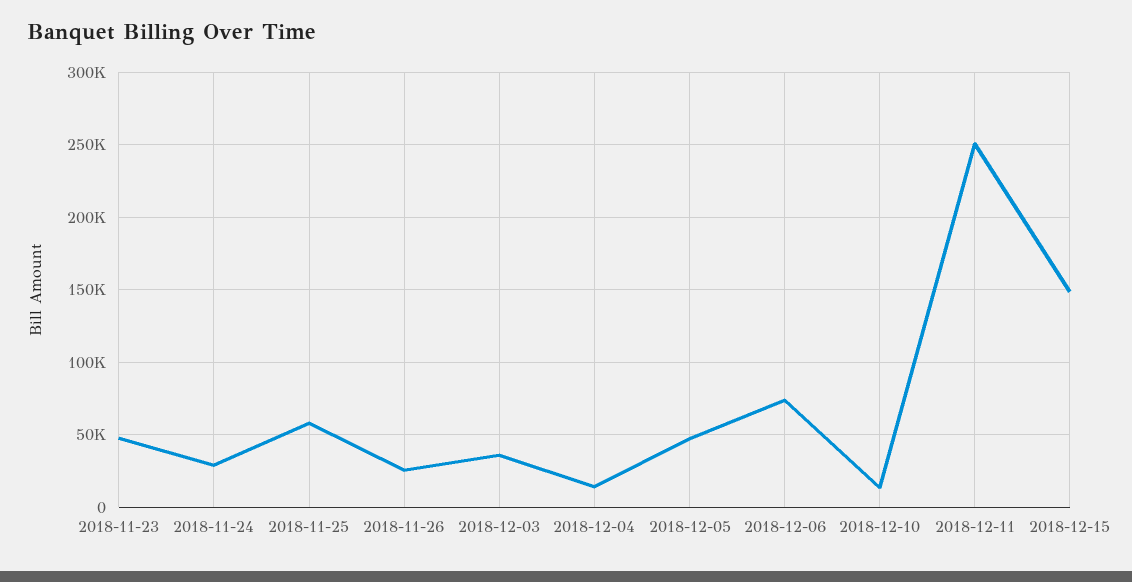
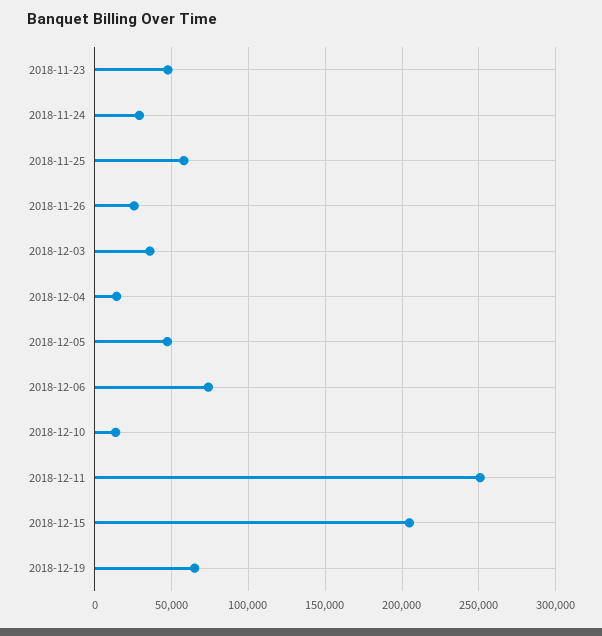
2018-12-15: 150000 -> 205000
2018-12-19: none -> 65000

